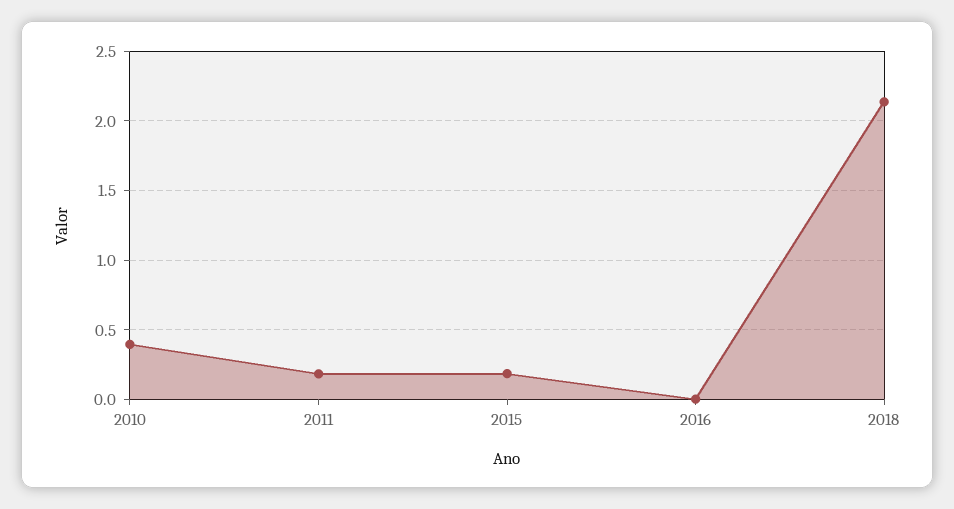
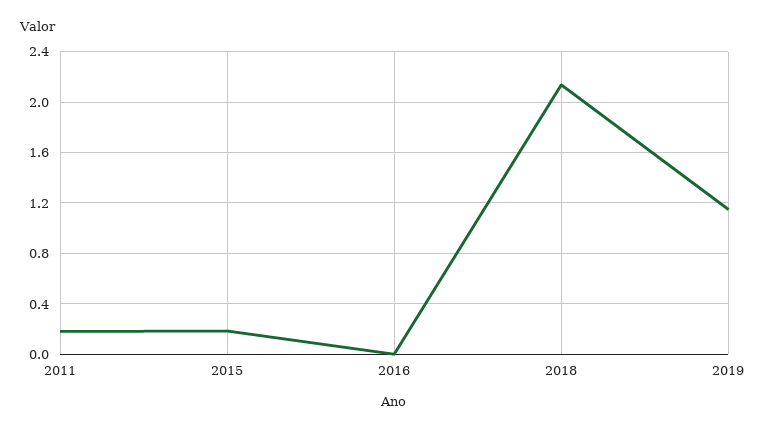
2010: 0.4 -> none
2019: none -> 1.15

